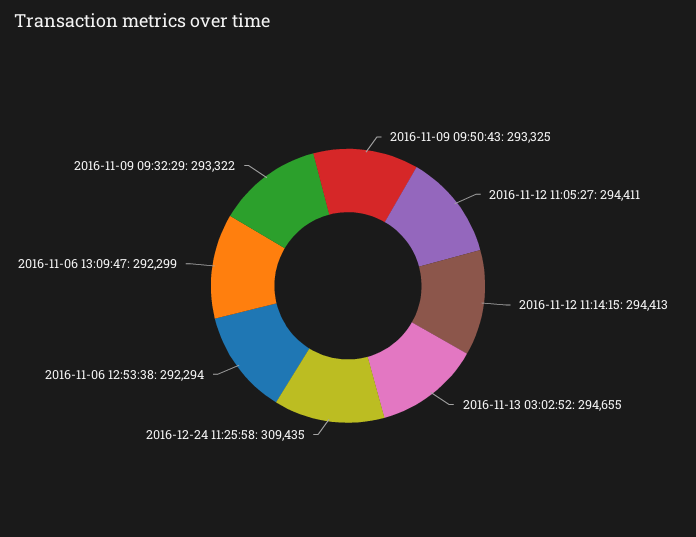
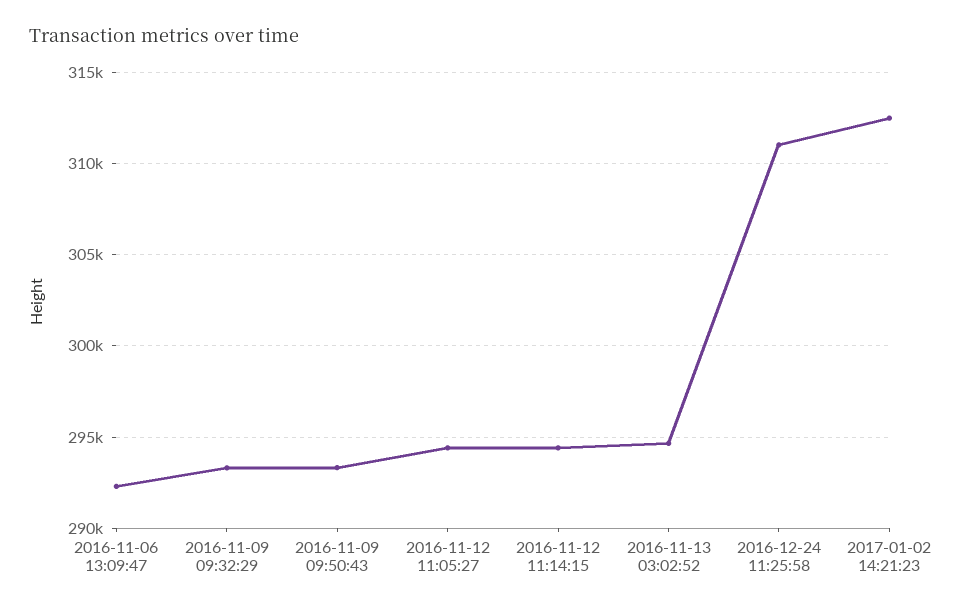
2016-12-24 11:25:58: 309435 -> 311000
2016-11-06 12:53:38: 292294 -> none
2017-01-02 14:21:23: none -> 312500

